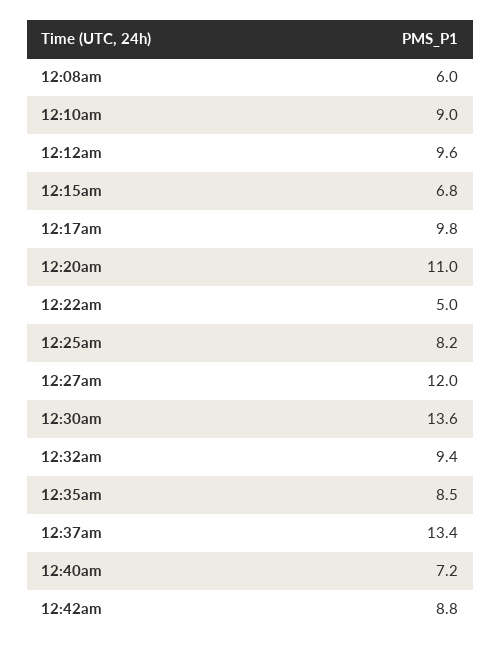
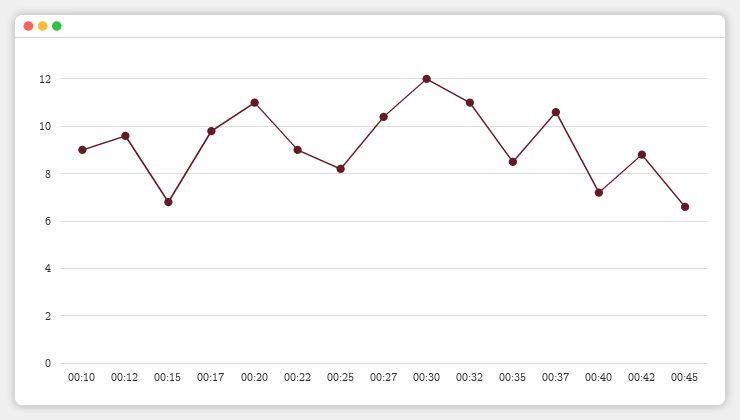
12:08am: 6 -> none
12:22am: 5 -> 9
12:27am: 12 -> 10.5
12:30am: 13.6 -> 12
12:32am: 9.4 -> 11
12:37am: 13.4 -> 10.5
00:45: none -> 6.5

